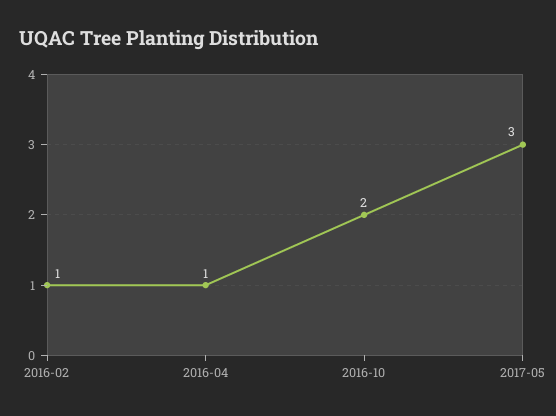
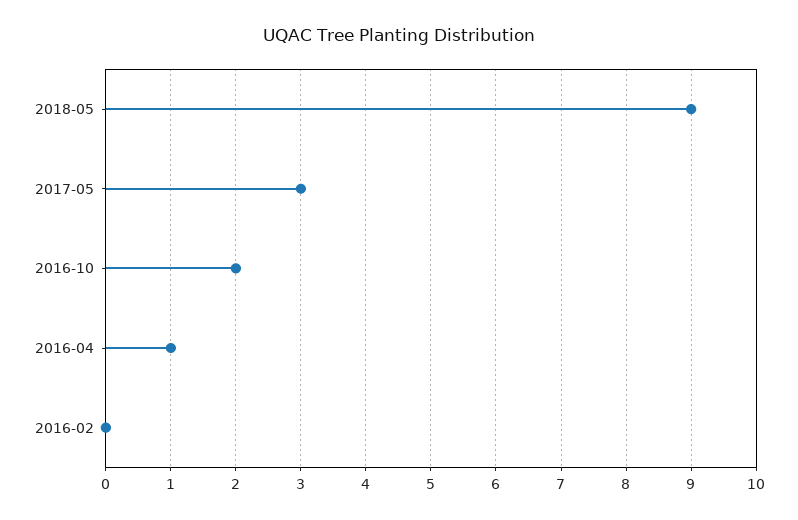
2016-02: 1 -> 0
2018-05: none -> 9

